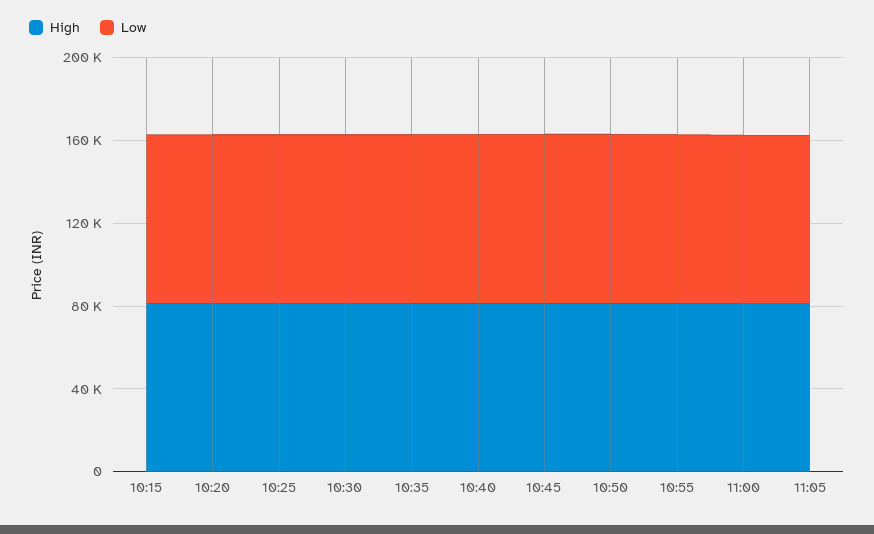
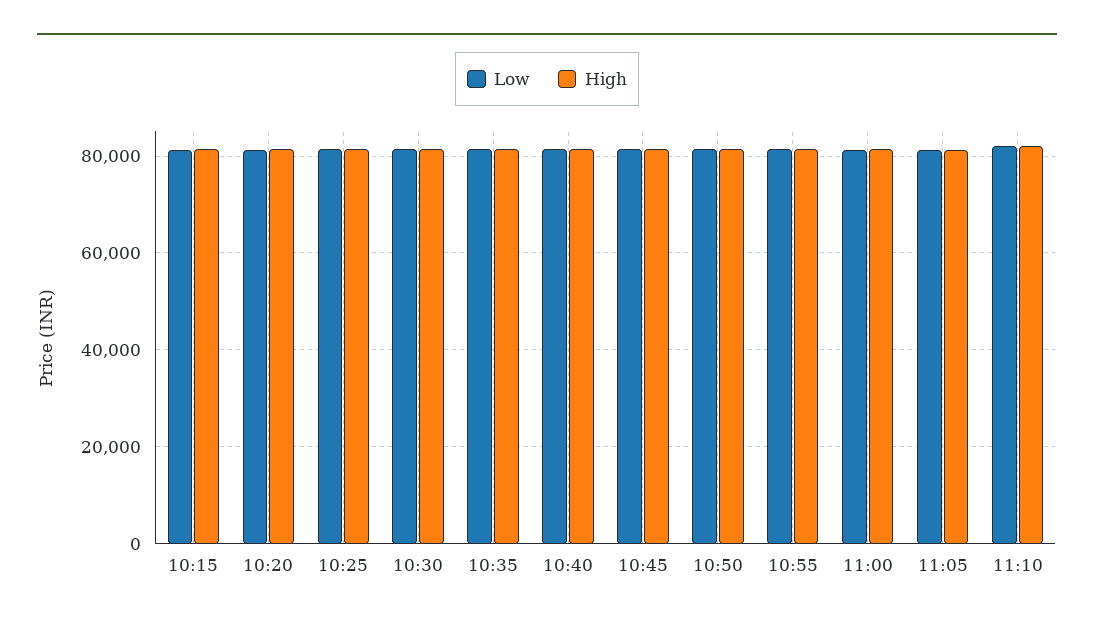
Low, 11:10: none -> 82000
High, 11:10: none -> 82000

